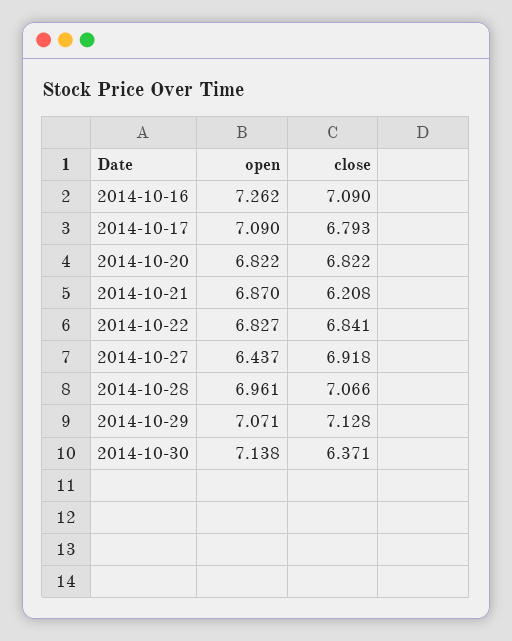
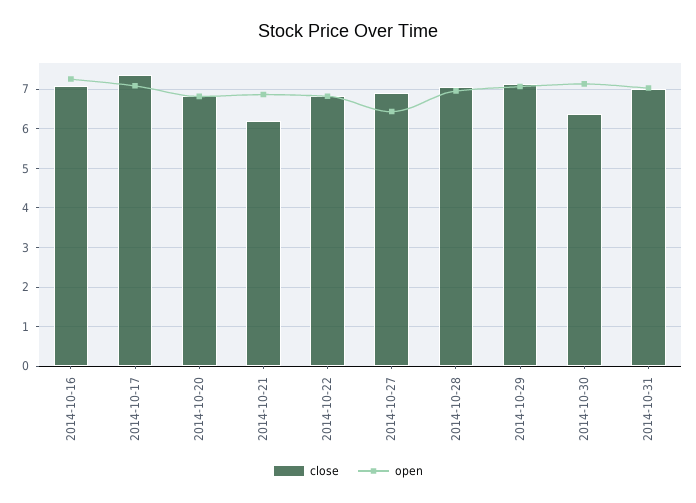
close, 2014-10-17: 6.793 -> 7.4
close, 2014-10-31: none -> 7
open, 2014-10-31: none -> 7

